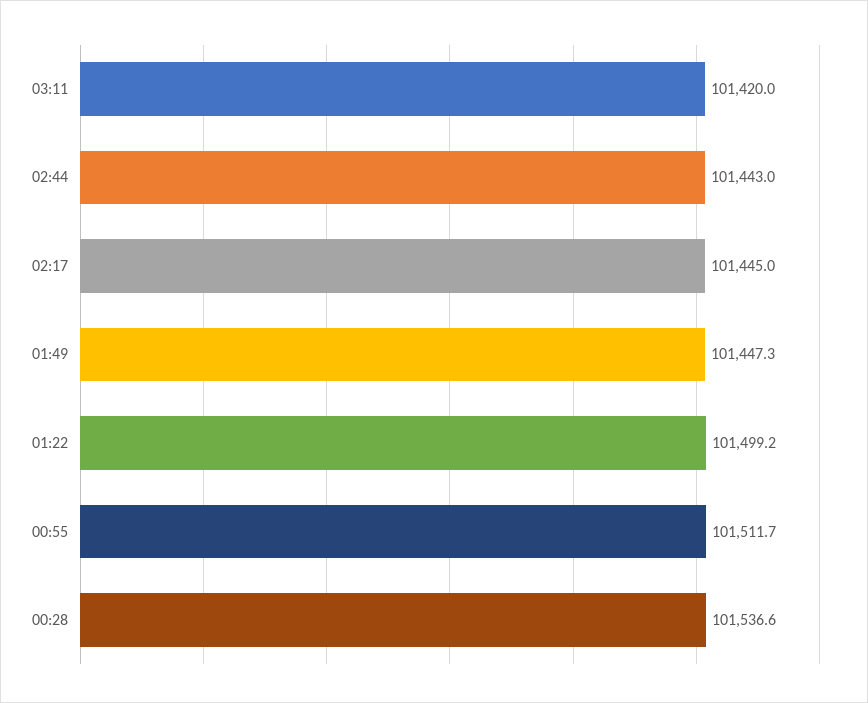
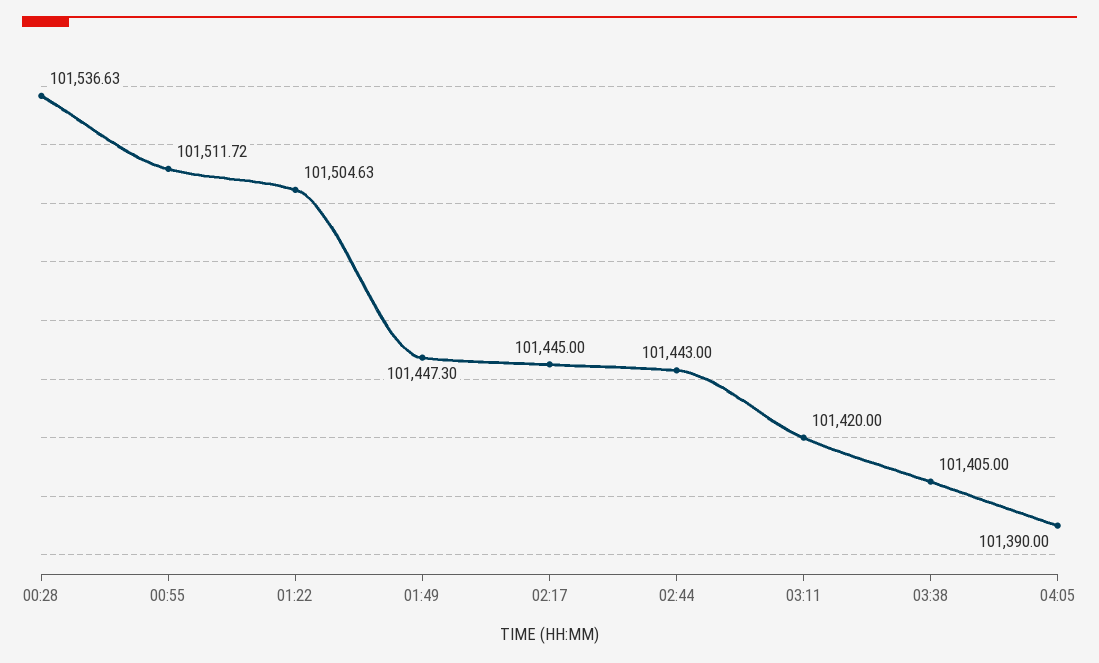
01:22: 101499.2 -> 101504.63
03:38: none -> 101405
04:05: none -> 101390

